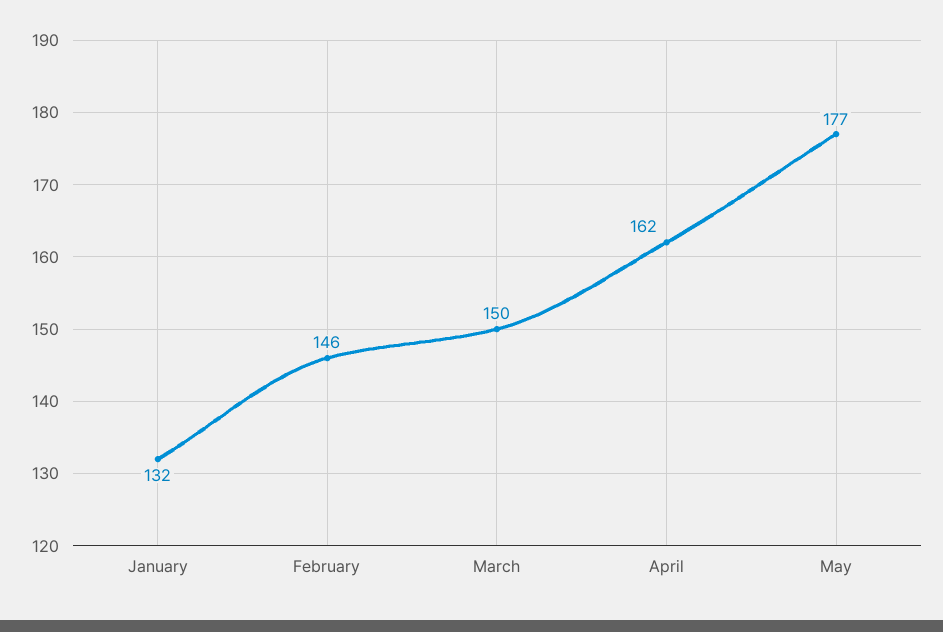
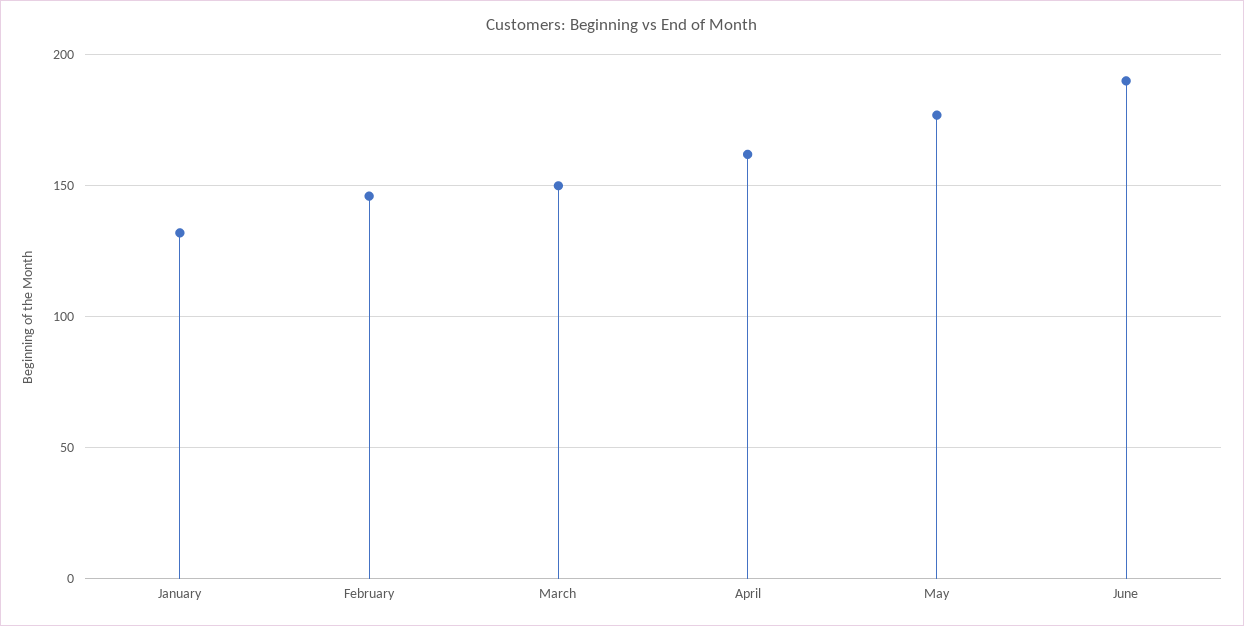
June: none -> 190

